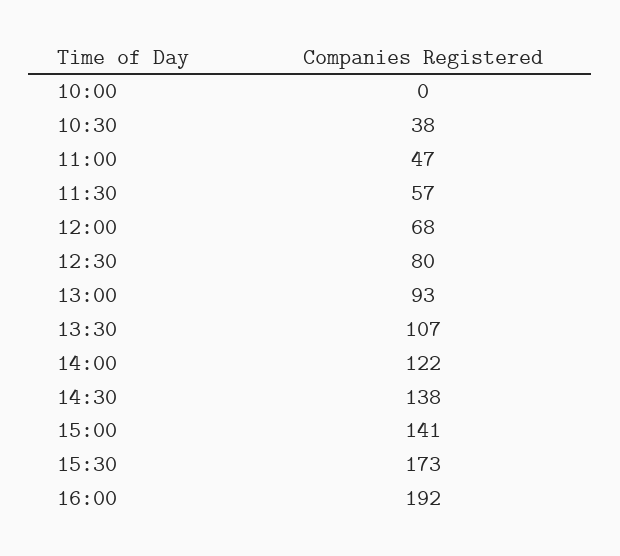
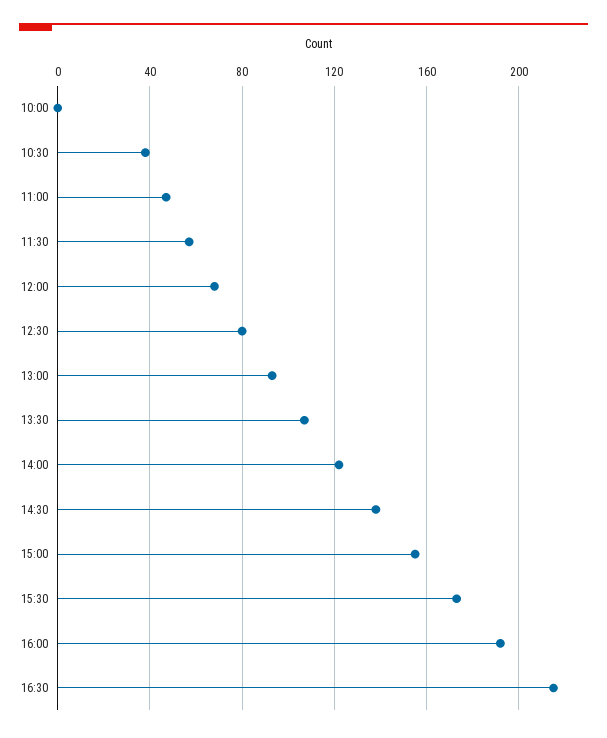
15:00: 141 -> 155
16:30: none -> 215

